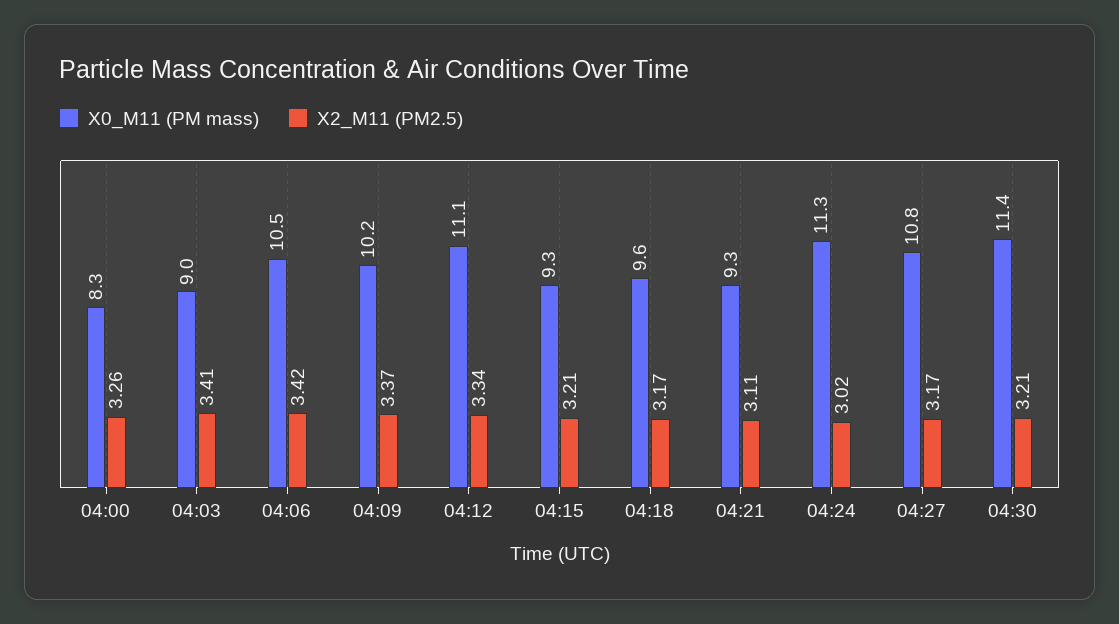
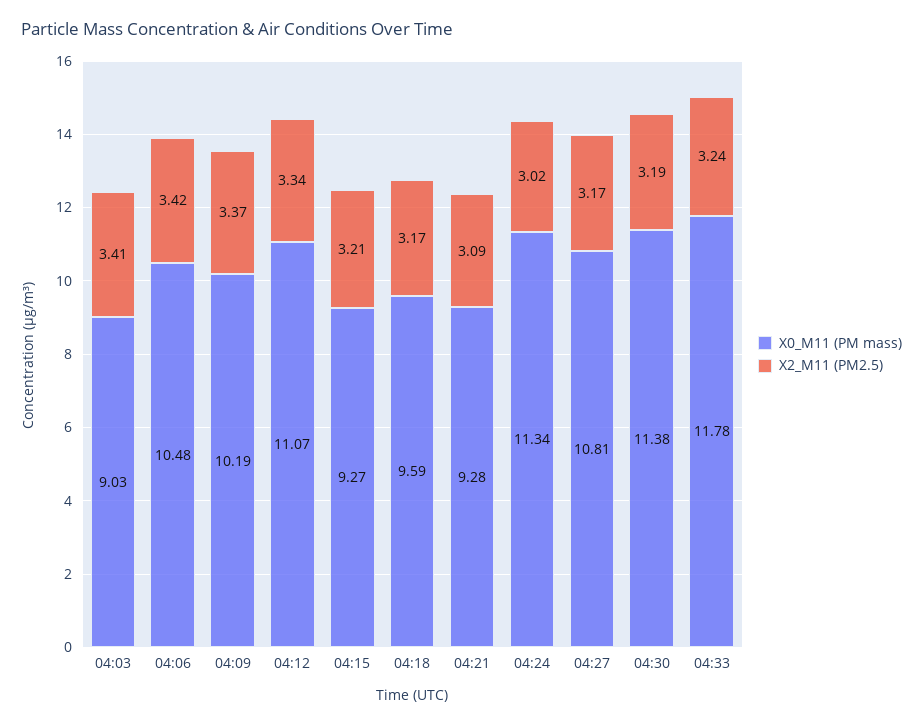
X0_M11 (PM mass), 04:00: 8.3 -> none
X2_M11 (PM2.5), 04:00: 3.26 -> none
X2_M11 (PM2.5), 04:21: 3.11 -> 3.09
X2_M11 (PM2.5), 04:30: 3.21 -> 3.19
X0_M11 (PM mass), 04:33: none -> 11.78
X2_M11 (PM2.5), 04:33: none -> 3.24

